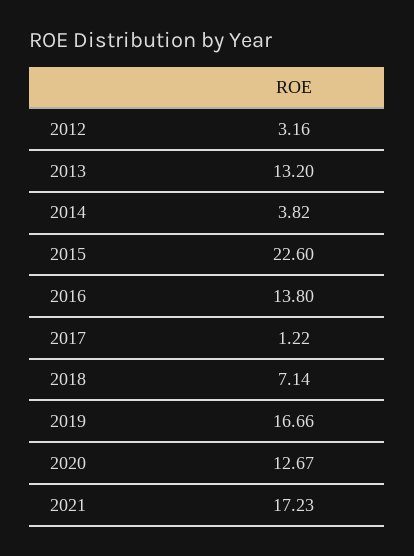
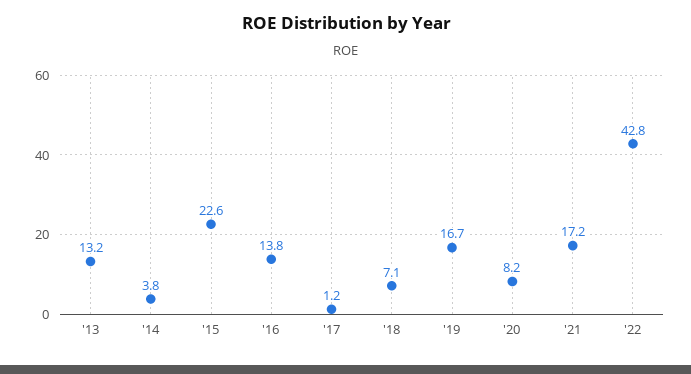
2012: 3.16 -> none
2020: 12.67 -> 8.2
'22: none -> 42.8

